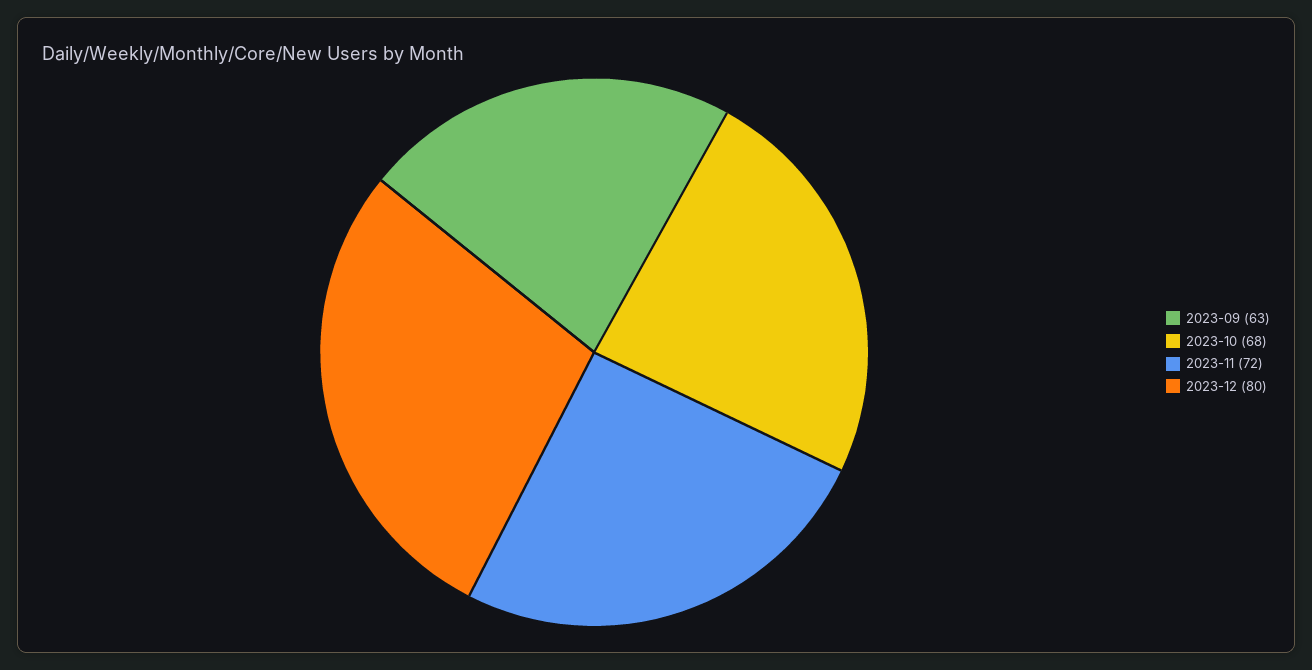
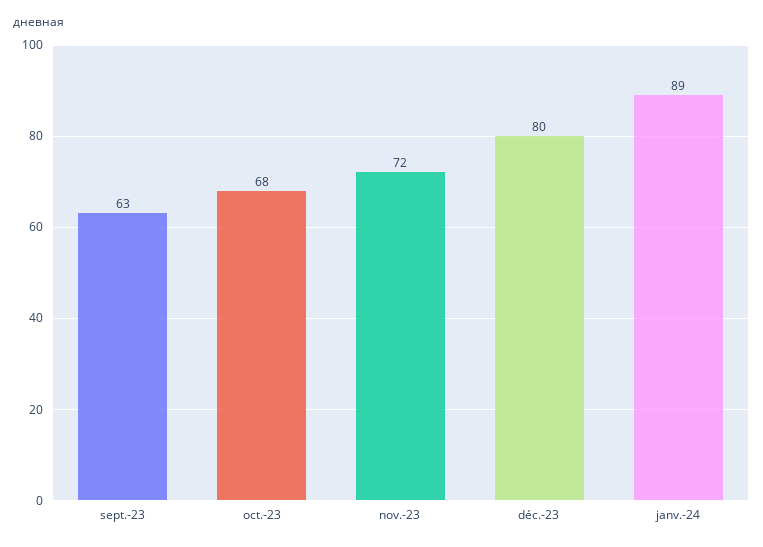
janv.-24: none -> 89

